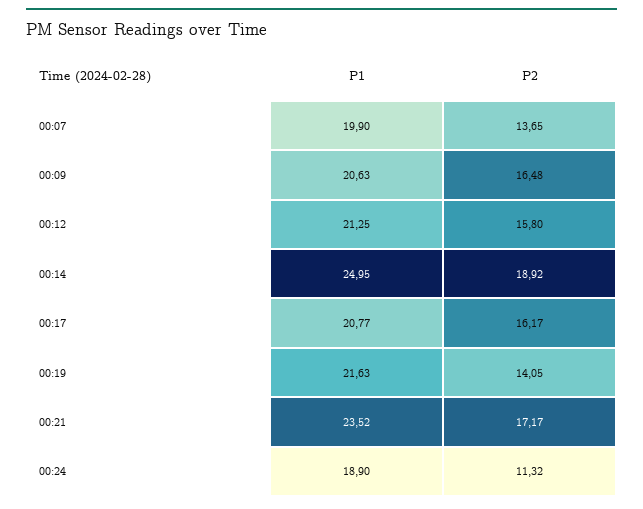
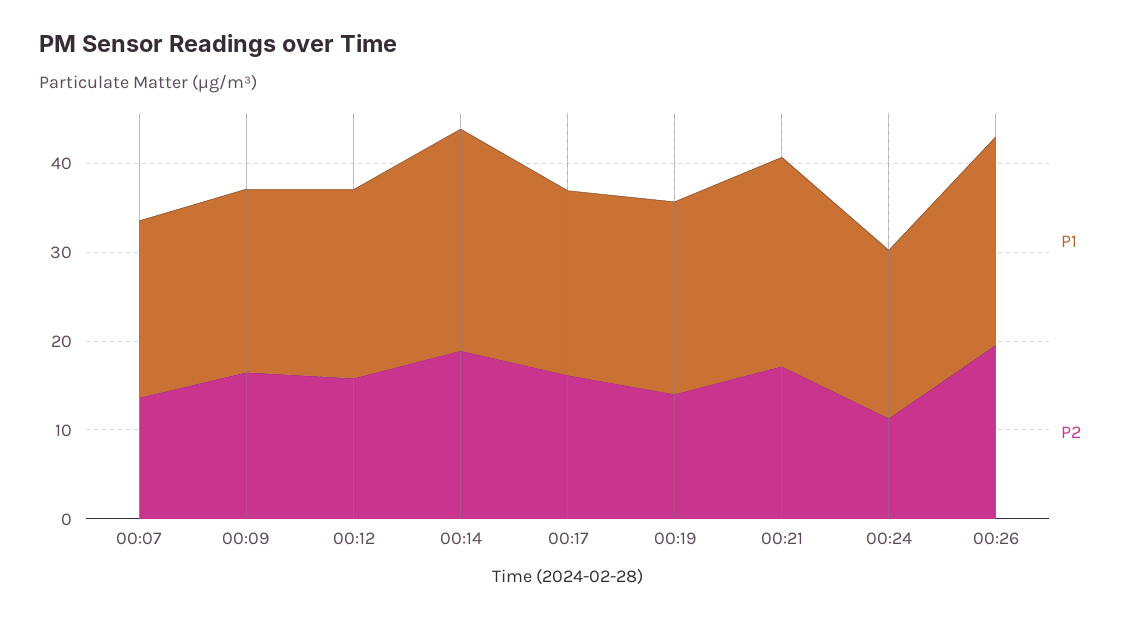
P1, 00:26: none -> 24
P2, 00:26: none -> 20

